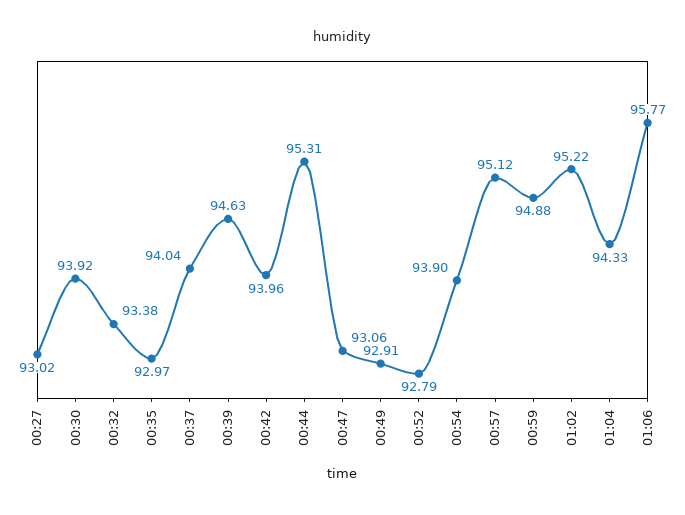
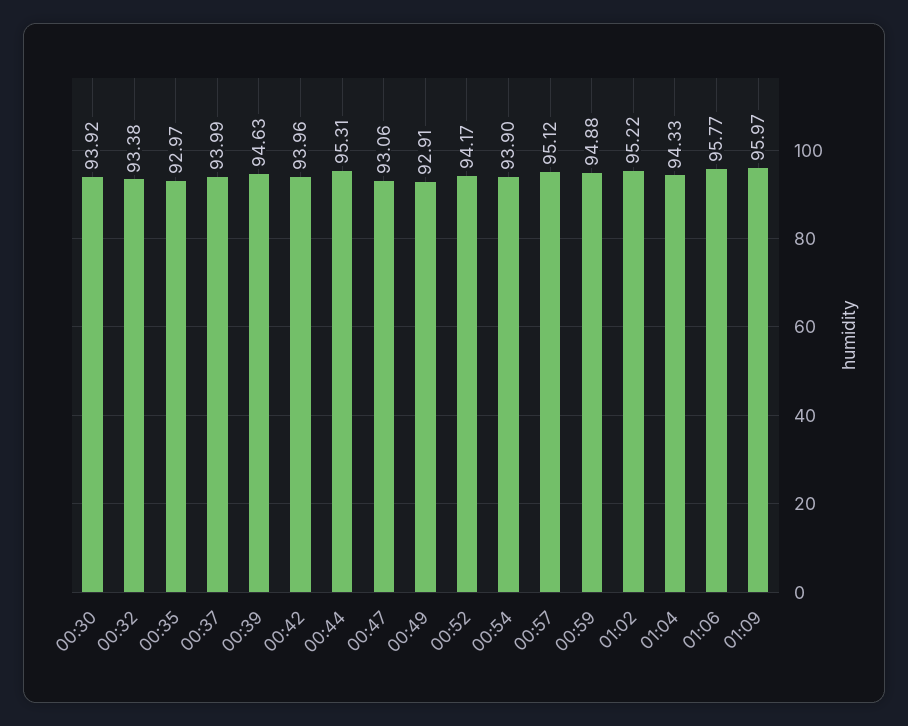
00:27: 93.02 -> none
00:37: 94.04 -> 93.99
00:52: 92.79 -> 94.17
01:09: none -> 95.97

